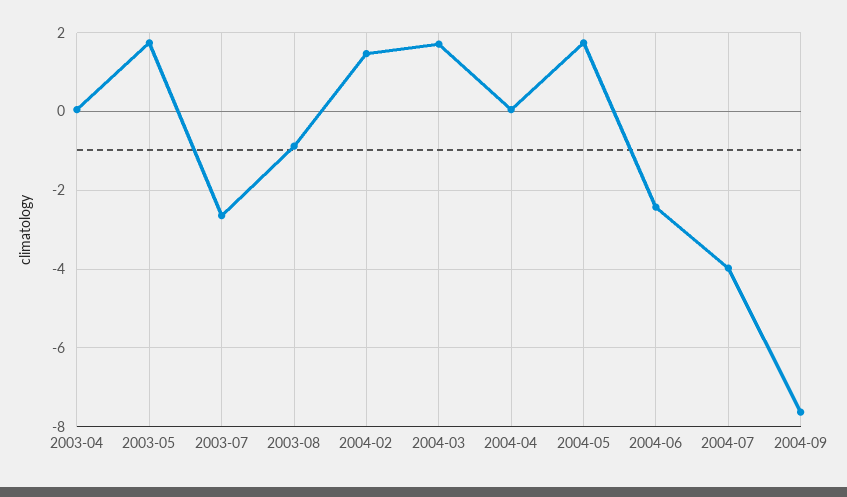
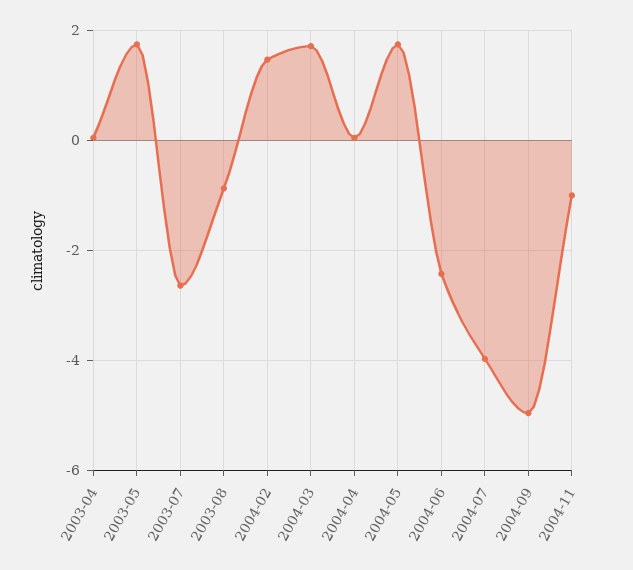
2004-09: -7.6 -> -5
2004-11: none -> -1

